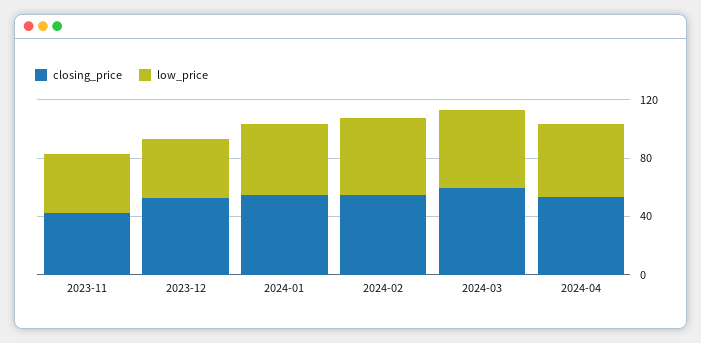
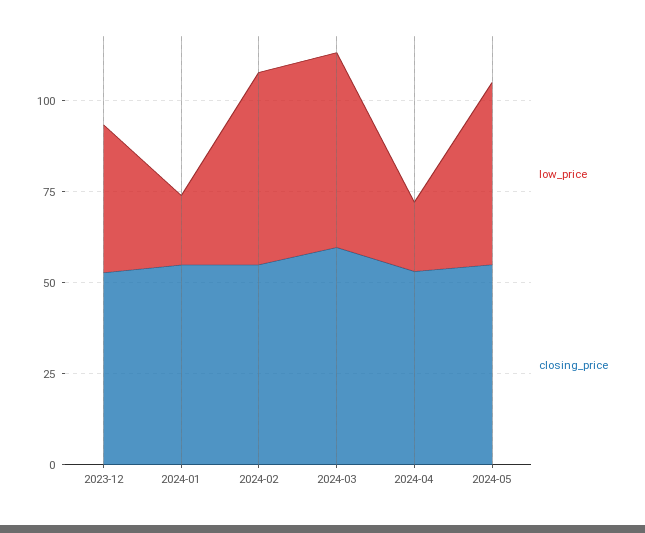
closing_price, 2023-11: 40 -> none
low_price, 2023-11: 40 -> none
low_price, 2024-01: 50 -> 20
low_price, 2024-04: 50 -> 20
low_price, 2024-05: none -> 50
closing_price, 2024-05: none -> 55

